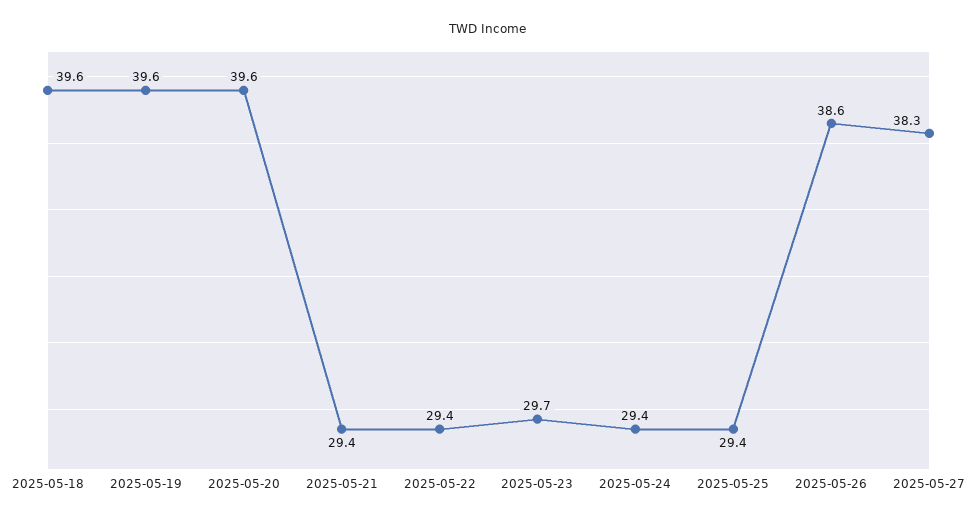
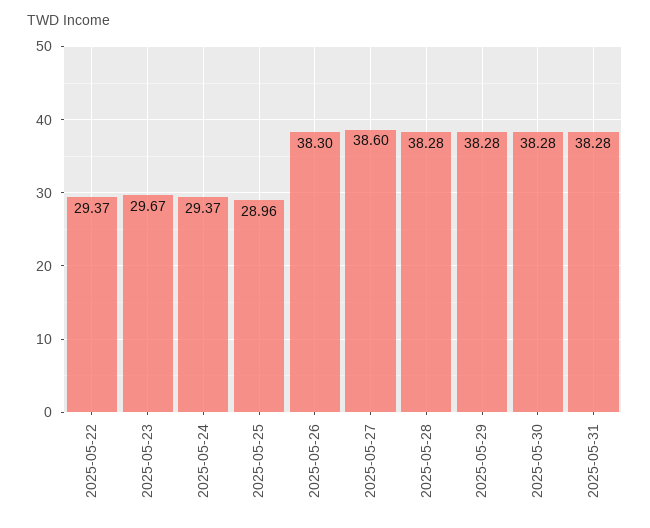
2025-05-18: 39.6 -> none
2025-05-19: 39.6 -> none
2025-05-20: 39.6 -> none
2025-05-21: 29.4 -> none
2025-05-25: 29.4 -> 28.96
2025-05-26: 38.6 -> 38.3
2025-05-27: 38.3 -> 38.6
2025-05-28: none -> 38.28
2025-05-29: none -> 38.28
2025-05-30: none -> 38.28
2025-05-31: none -> 38.28

